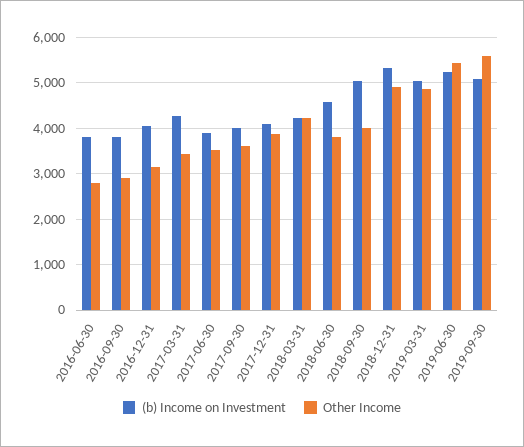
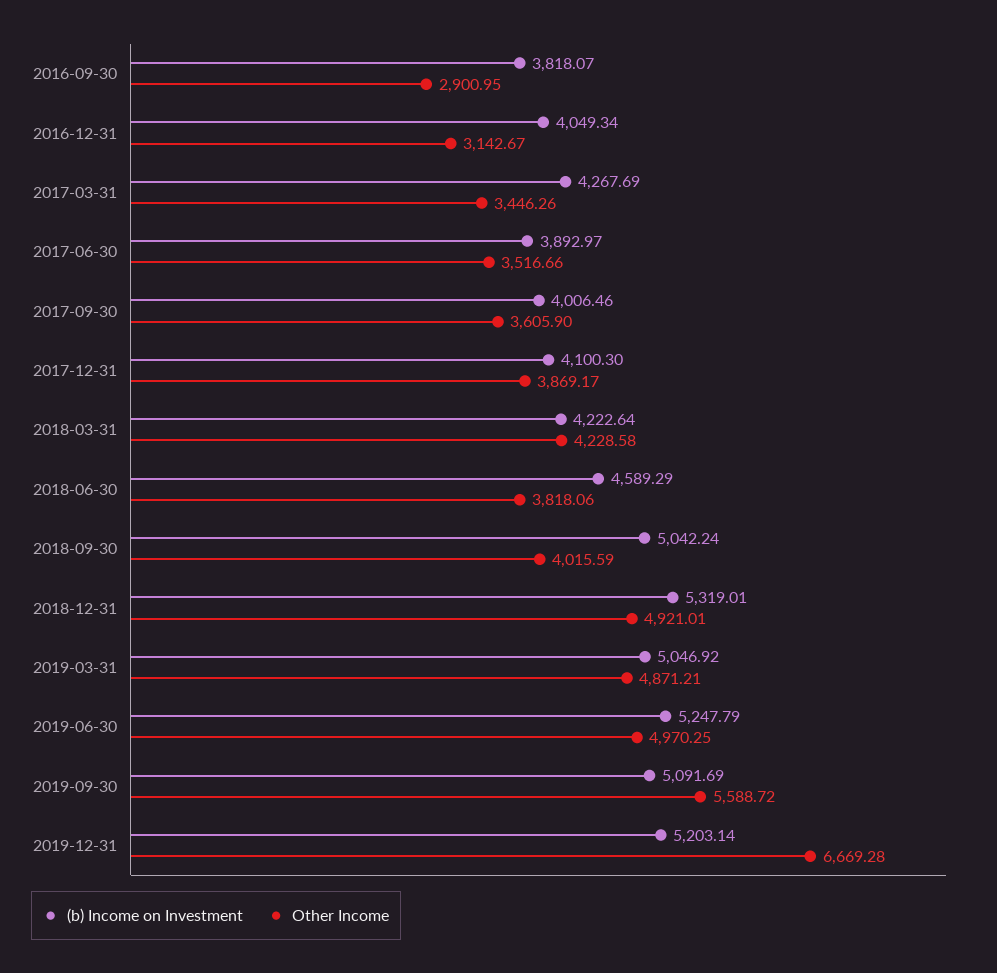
(b) Income on Investment, 2016-06-30: 3800 -> none
Other Income, 2016-06-30: 2800 -> none
Other Income, 2019-06-30: 5400 -> 4970.25
(b) Income on Investment, 2019-12-31: none -> 5203.14
Other Income, 2019-12-31: none -> 6669.28

